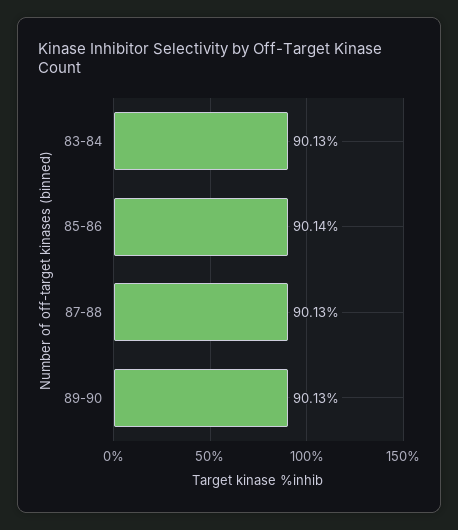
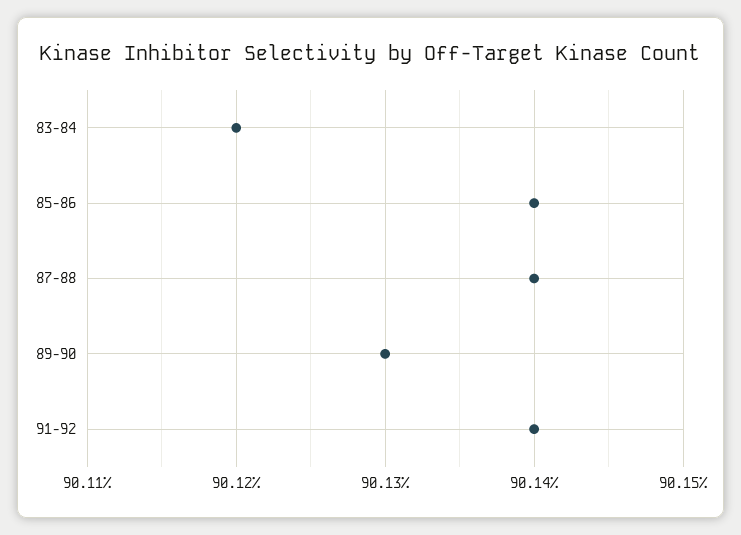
83-84: 90.13 -> 90.12
87-88: 90.13 -> 90.14
91-92: none -> 90.14

